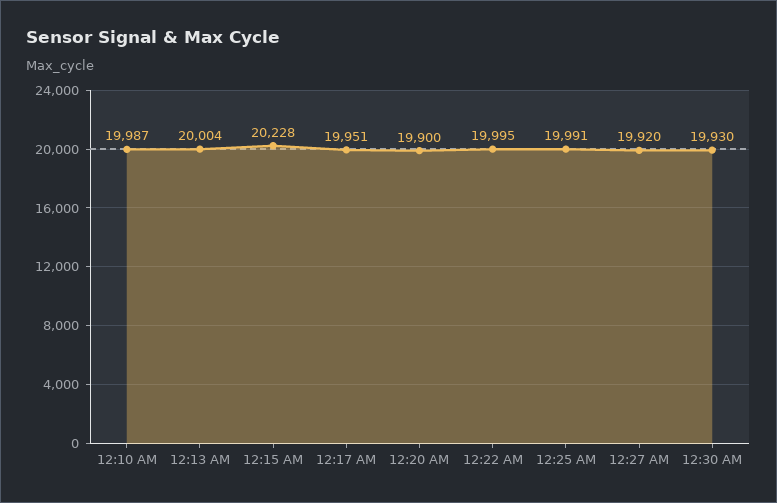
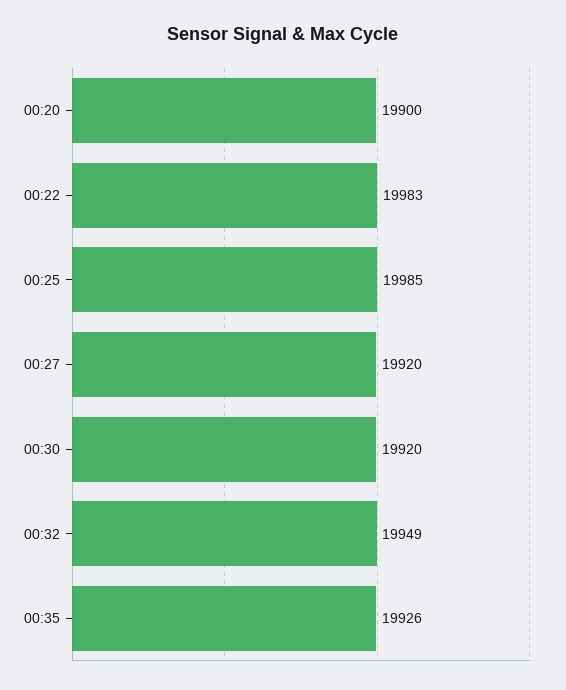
12:10 AM: 19987 -> none
12:13 AM: 20004 -> none
12:15 AM: 20228 -> none
12:17 AM: 19951 -> none
12:22 AM: 19995 -> 19983
12:25 AM: 19991 -> 19985
12:30 AM: 19930 -> 19920
00:32: none -> 19949
00:35: none -> 19926

